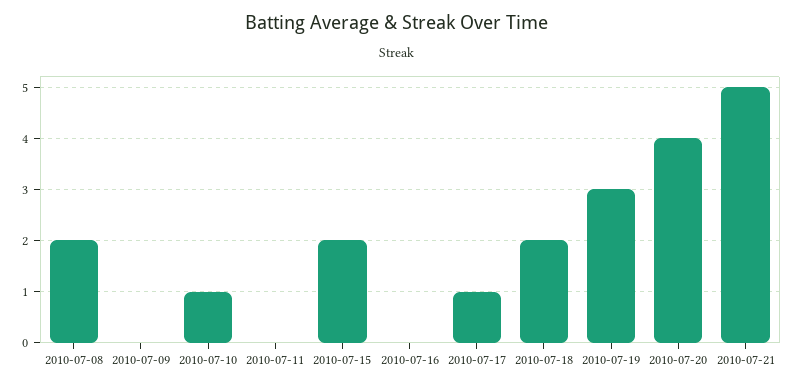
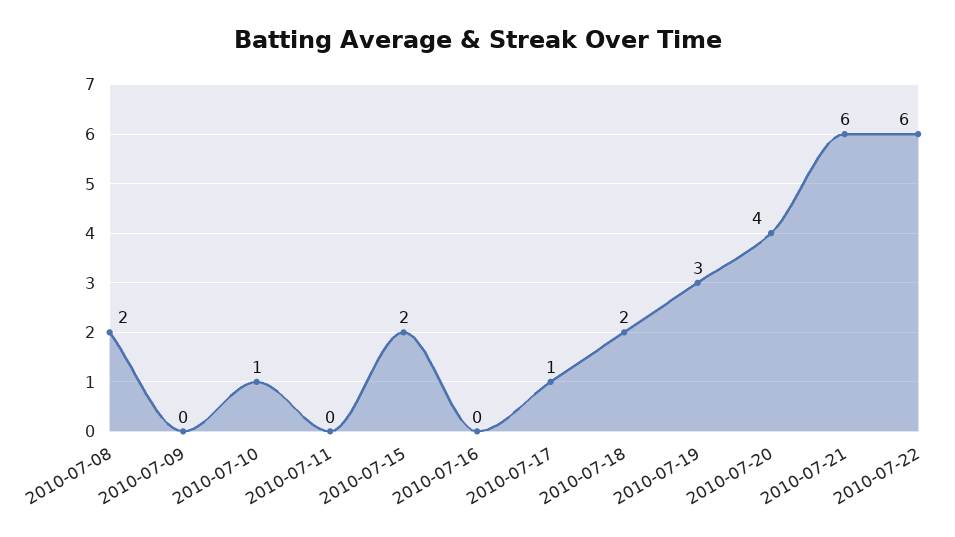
2010-07-21: 5 -> 6
2010-07-22: none -> 6

